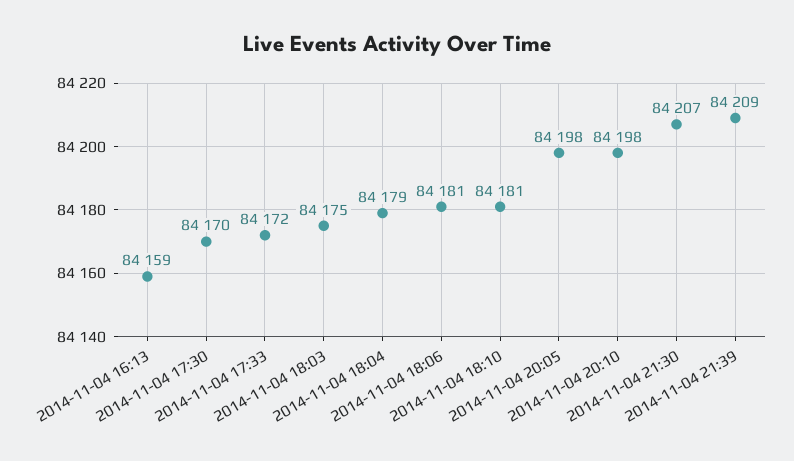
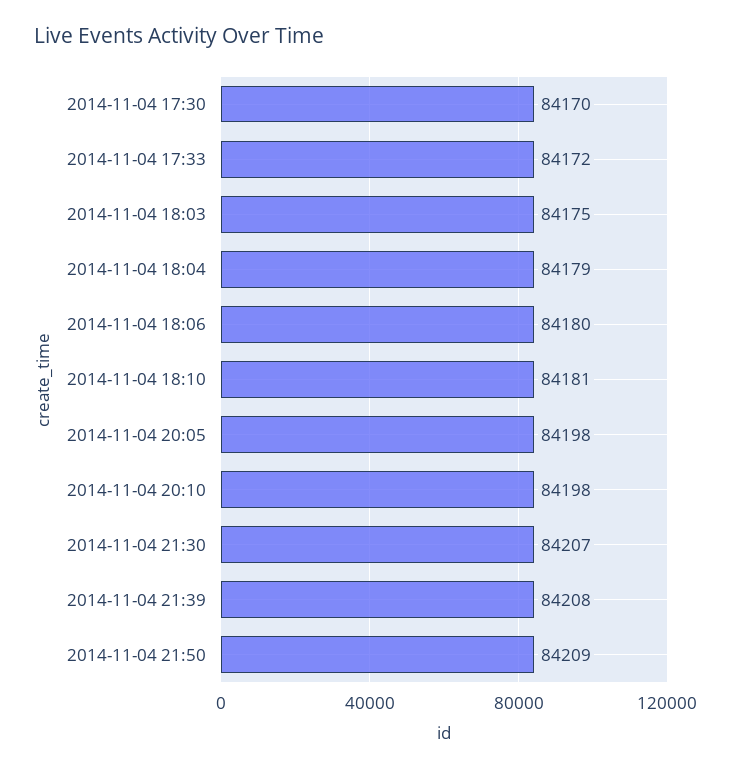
2014-11-04 16:13: 84159 -> none
2014-11-04 18:06: 84181 -> 84180
2014-11-04 21:39: 84209 -> 84208
2014-11-04 21:50: none -> 84209

